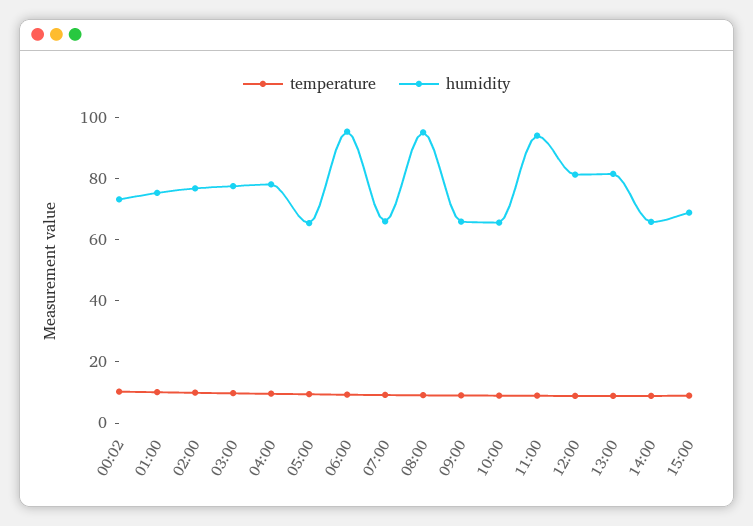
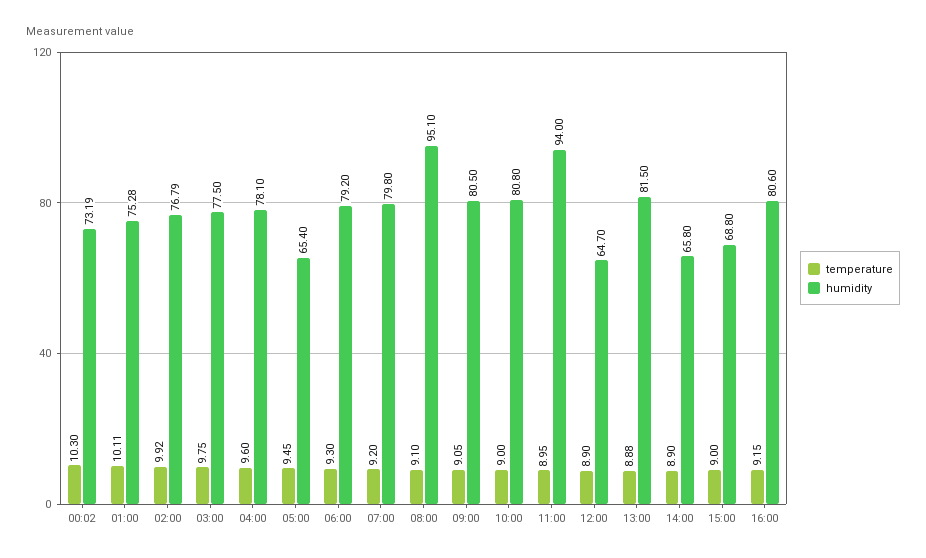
humidity, 06:00: 95 -> 79.2
humidity, 07:00: 65 -> 79.8
humidity, 09:00: 65 -> 80.5
humidity, 10:00: 65 -> 80.8
humidity, 12:00: 80 -> 64.7
temperature, 16:00: none -> 9.15
humidity, 16:00: none -> 80.6

